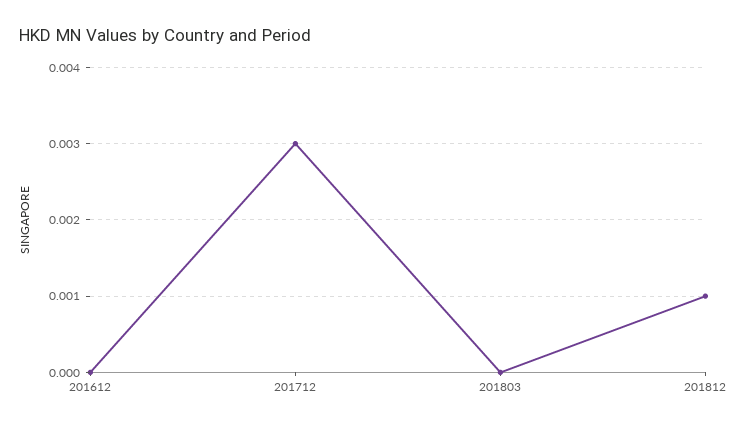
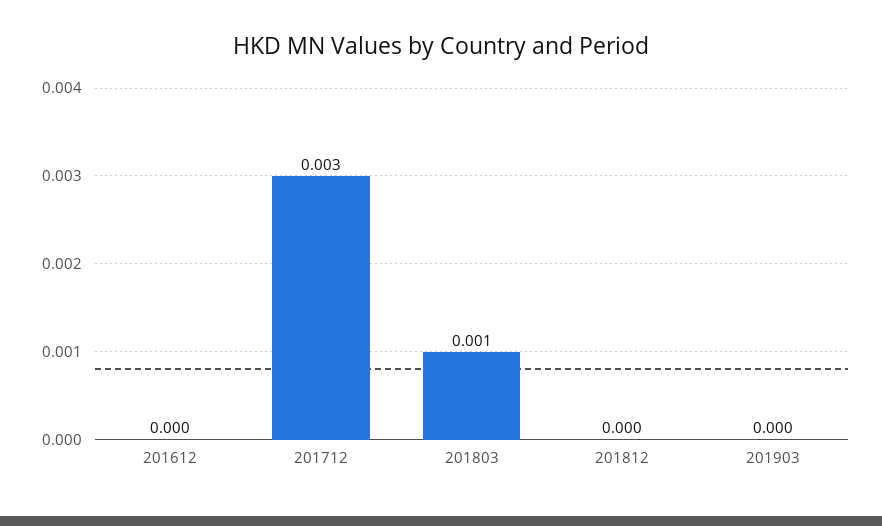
201803: 0 -> 0.001
201812: 0.001 -> 0
201903: none -> 0

